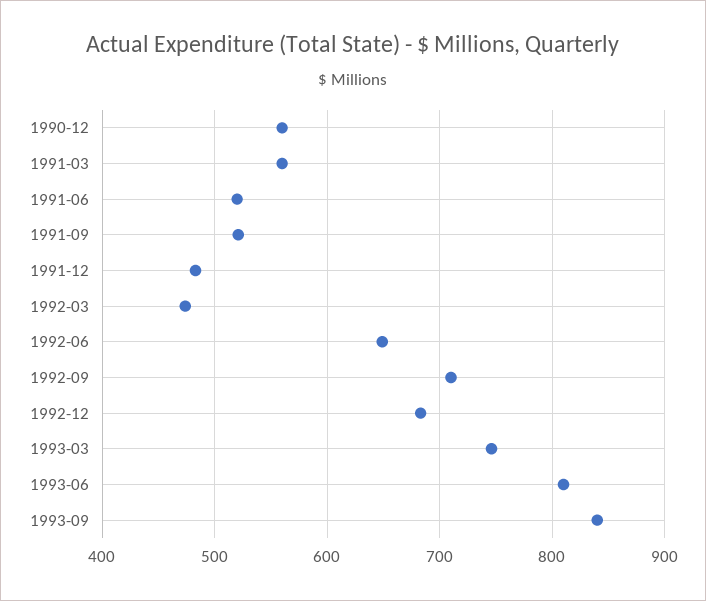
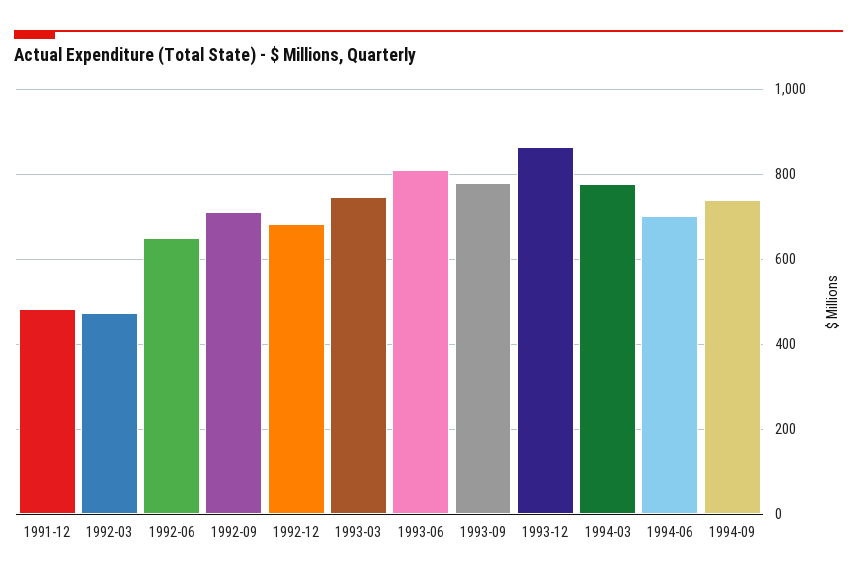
1990-12: 560 -> none
1991-03: 560 -> none
1991-06: 520 -> none
1991-09: 520 -> none
1993-09: 840 -> 780
1993-12: none -> 860
1994-03: none -> 780
1994-06: none -> 700
1994-09: none -> 740

